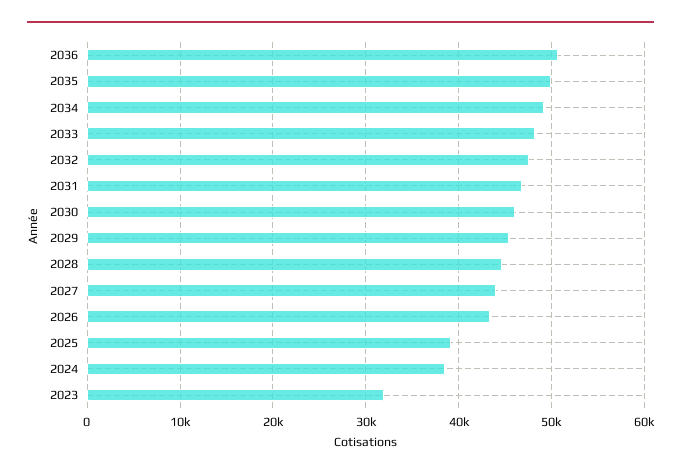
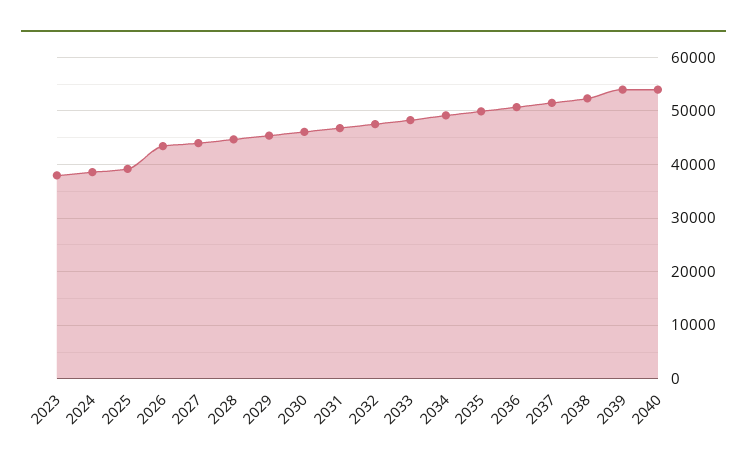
2023: 32000 -> 38000
2037: none -> 52000
2038: none -> 52000
2039: none -> 54000
2040: none -> 54000

